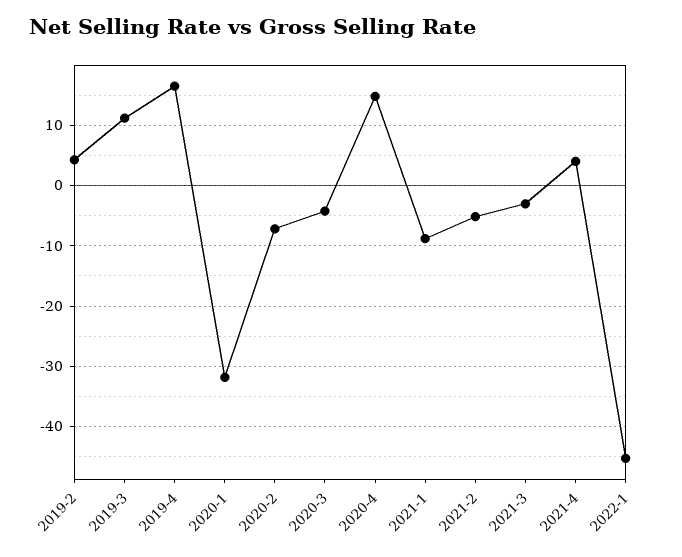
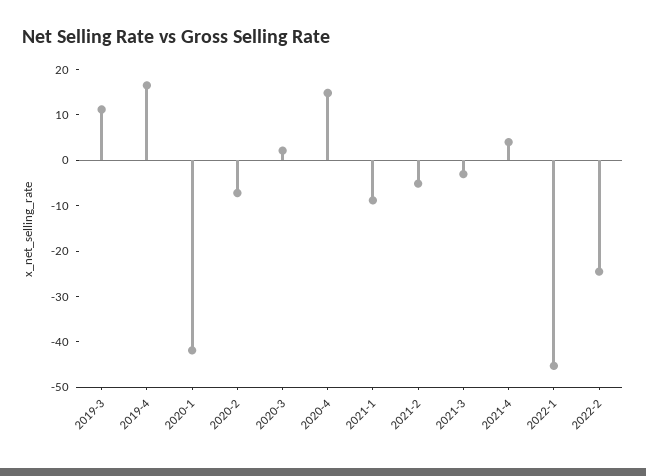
2019-2: 4 -> none
2020-1: -32 -> -42
2020-3: -4 -> 2
2022-2: none -> -24

